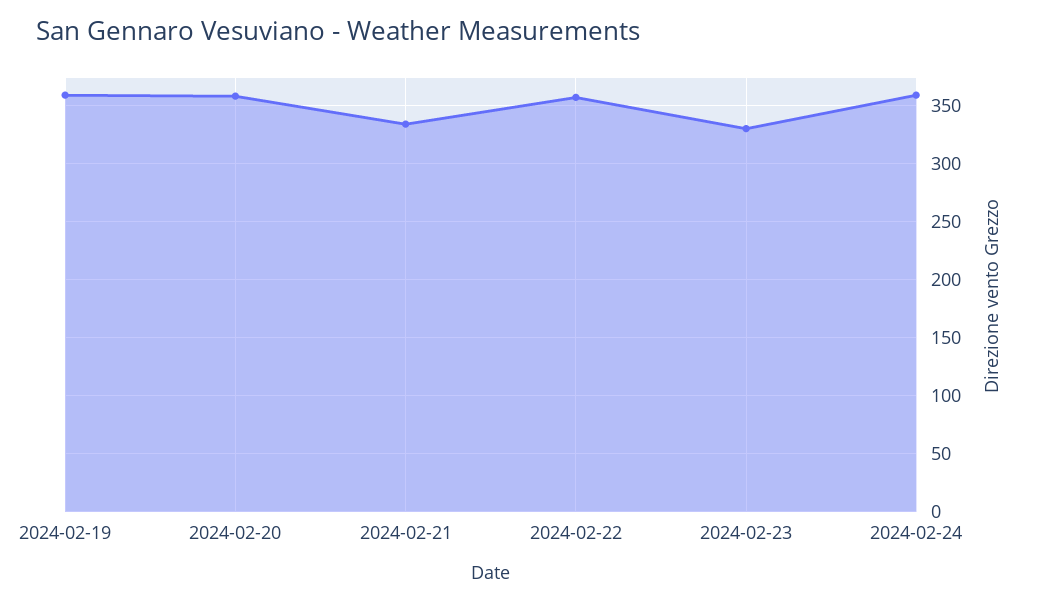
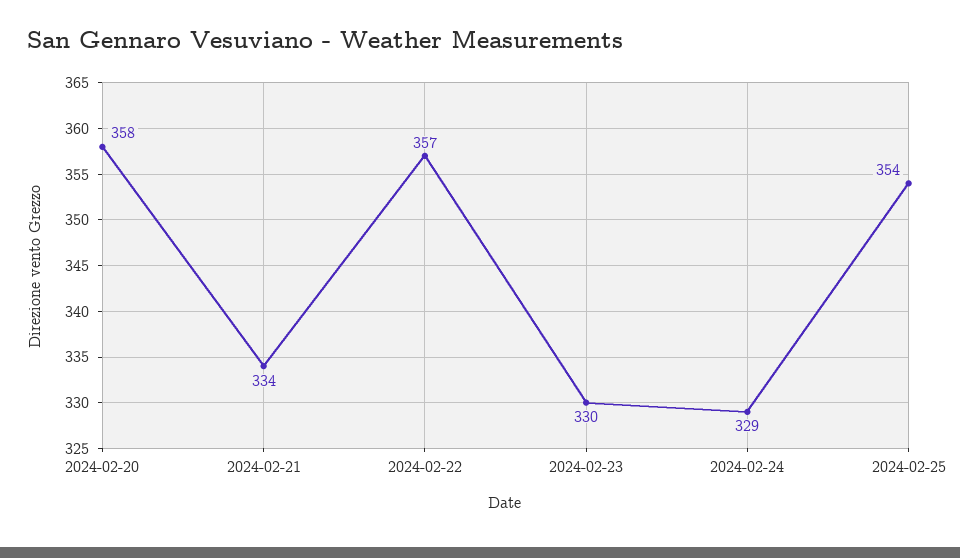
2024-02-19: 360 -> none
2024-02-24: 360 -> 329
2024-02-25: none -> 354

